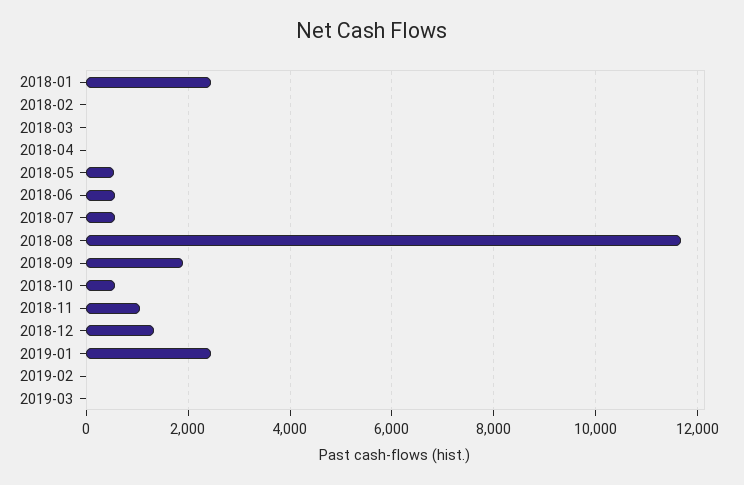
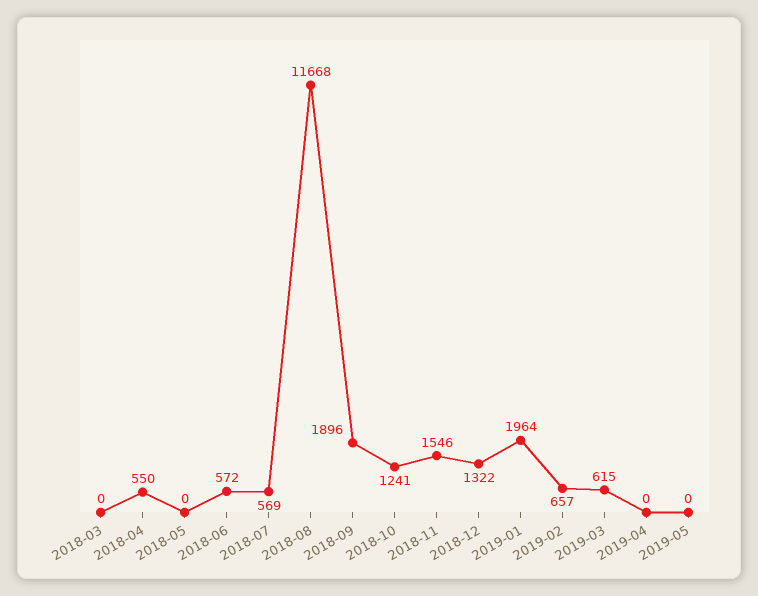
2018-01: 2400 -> none
2018-02: 0 -> none
2018-04: 0 -> 550
2018-05: 600 -> 0
2018-10: 600 -> 1241
2018-11: 1000 -> 1546
2019-01: 2400 -> 1964
2019-02: 0 -> 657
2019-03: 0 -> 615
2019-04: none -> 0
2019-05: none -> 0

